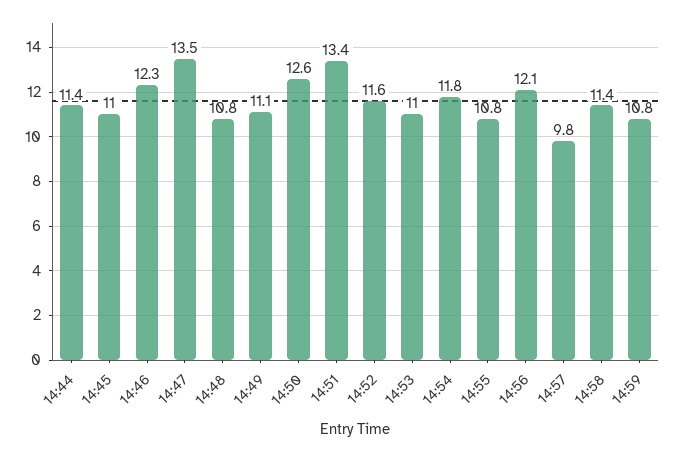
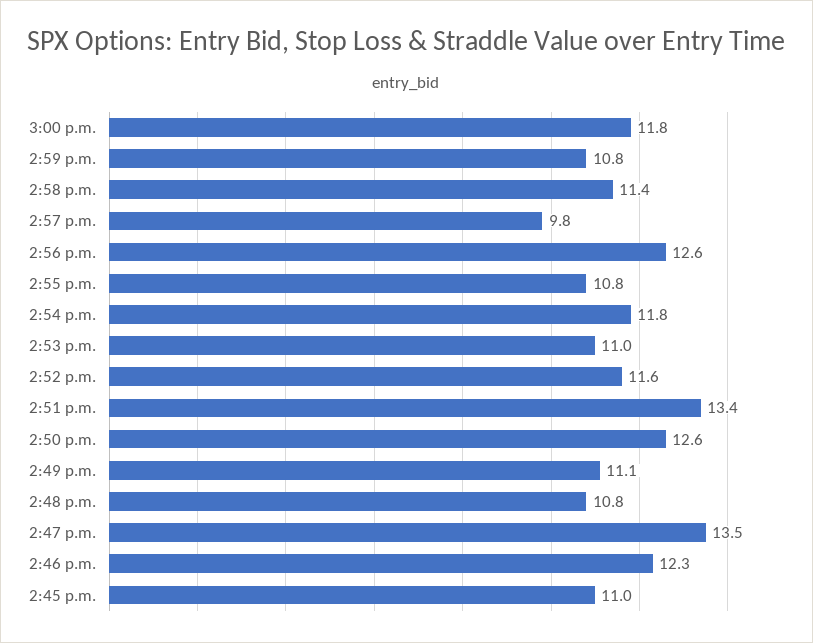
14:44: 11.4 -> none
14:56: 12.1 -> 12.6
3:00 p.m.: none -> 11.8

